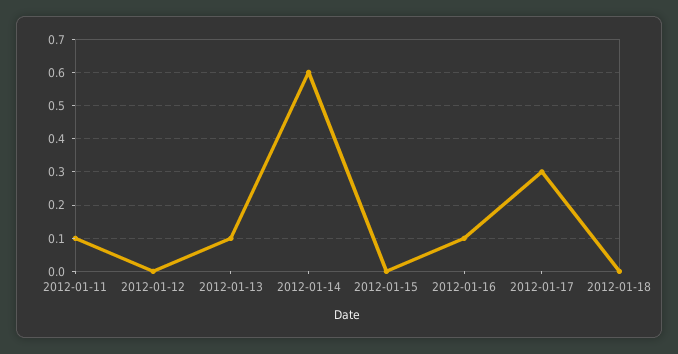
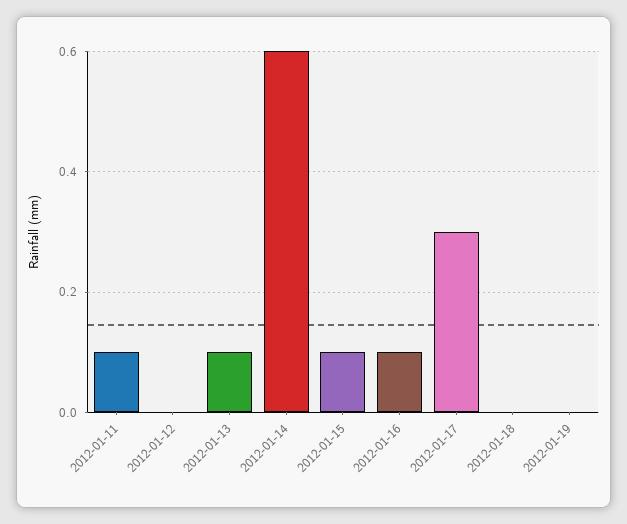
2012-01-15: 0 -> 0.1
2012-01-19: none -> 0

